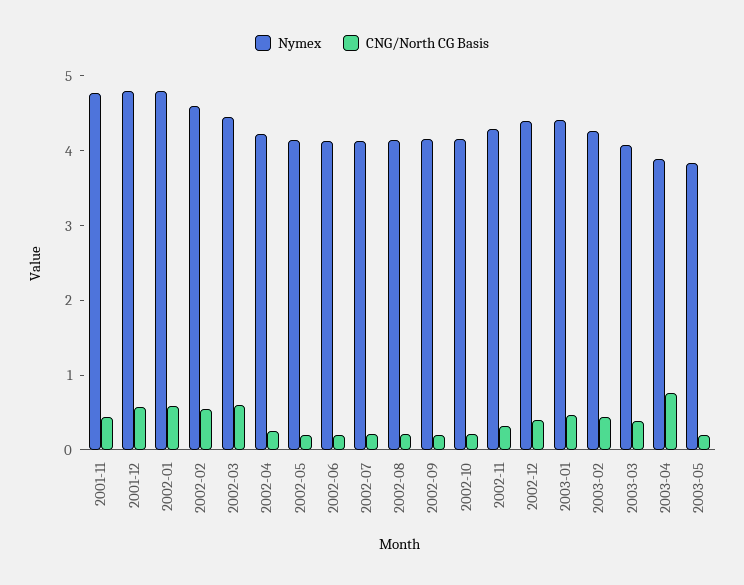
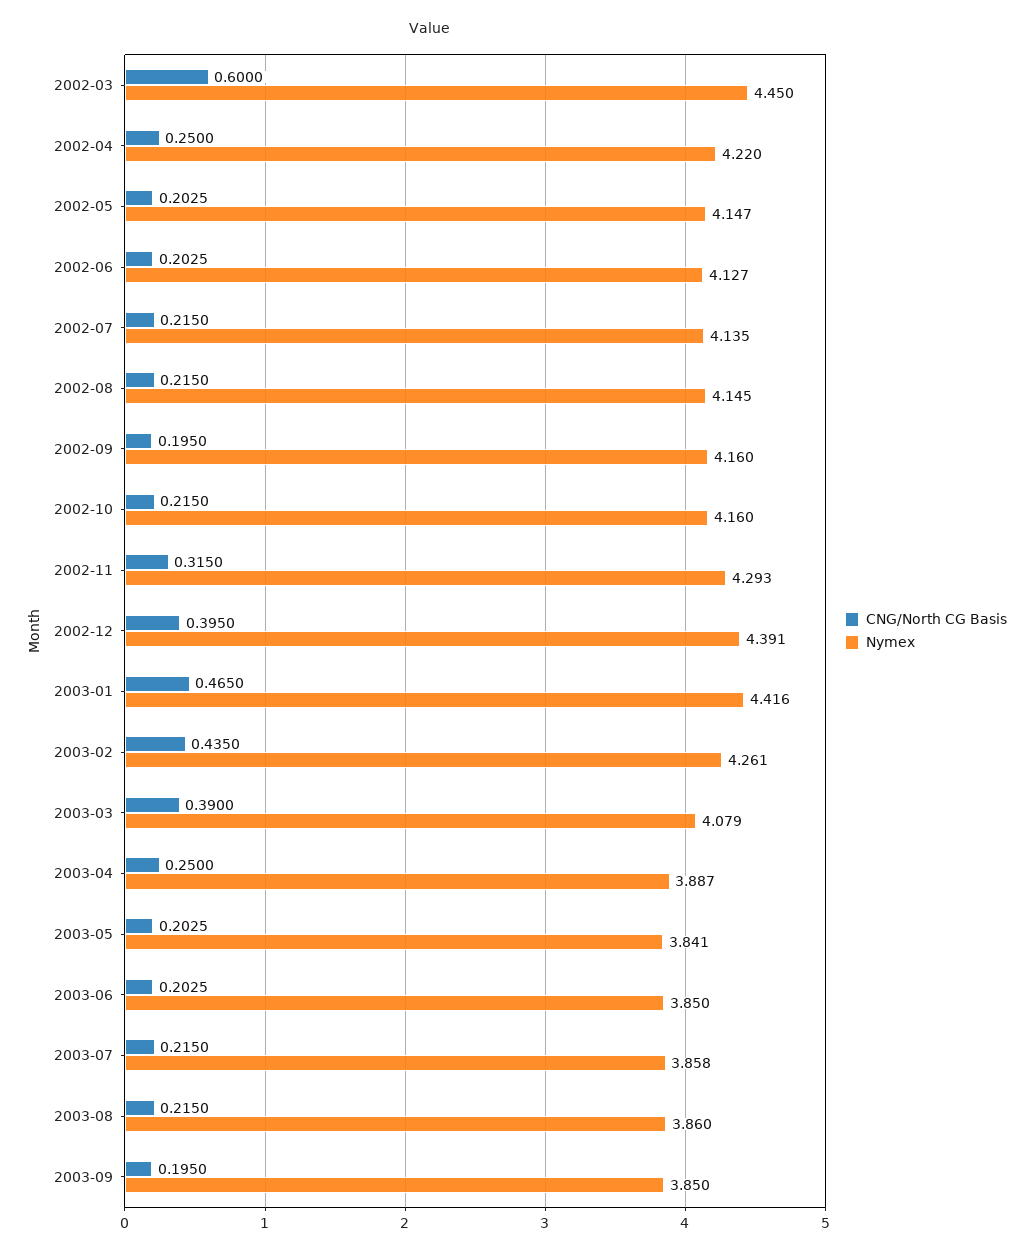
Nymex, 2001-11: 4.8 -> none
CNG/North CG Basis, 2001-11: 0.4 -> none
Nymex, 2001-12: 4.8 -> none
CNG/North CG Basis, 2001-12: 0.6 -> none
Nymex, 2002-01: 4.8 -> none
CNG/North CG Basis, 2002-01: 0.6 -> none
Nymex, 2002-02: 4.6 -> none
CNG/North CG Basis, 2002-02: 0.6 -> none
CNG/North CG Basis, 2003-04: 0.8 -> 0.25
CNG/North CG Basis, 2003-06: none -> 0.2025
Nymex, 2003-06: none -> 3.85
CNG/North CG Basis, 2003-07: none -> 0.215
Nymex, 2003-07: none -> 3.858
CNG/North CG Basis, 2003-08: none -> 0.215
Nymex, 2003-08: none -> 3.86
CNG/North CG Basis, 2003-09: none -> 0.195
Nymex, 2003-09: none -> 3.85

